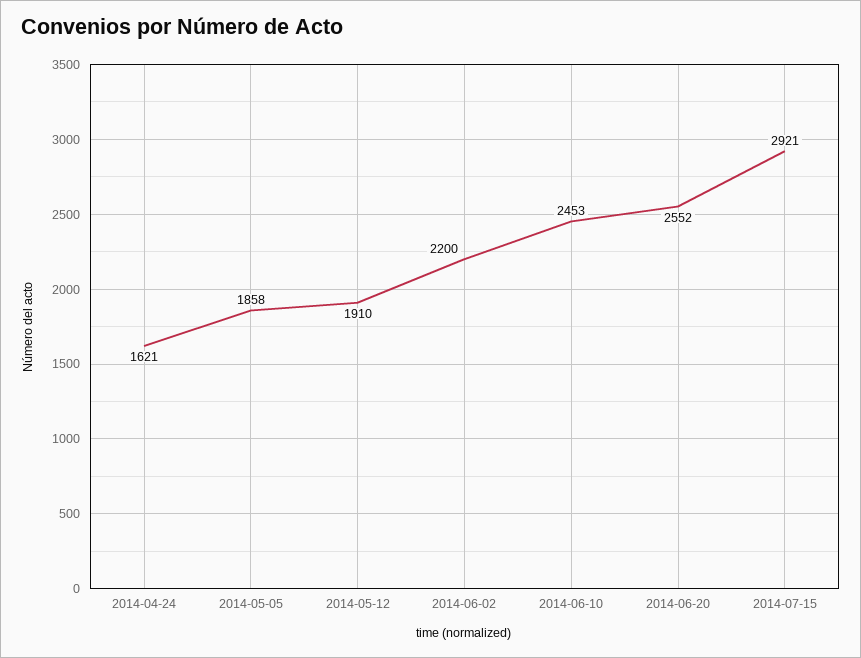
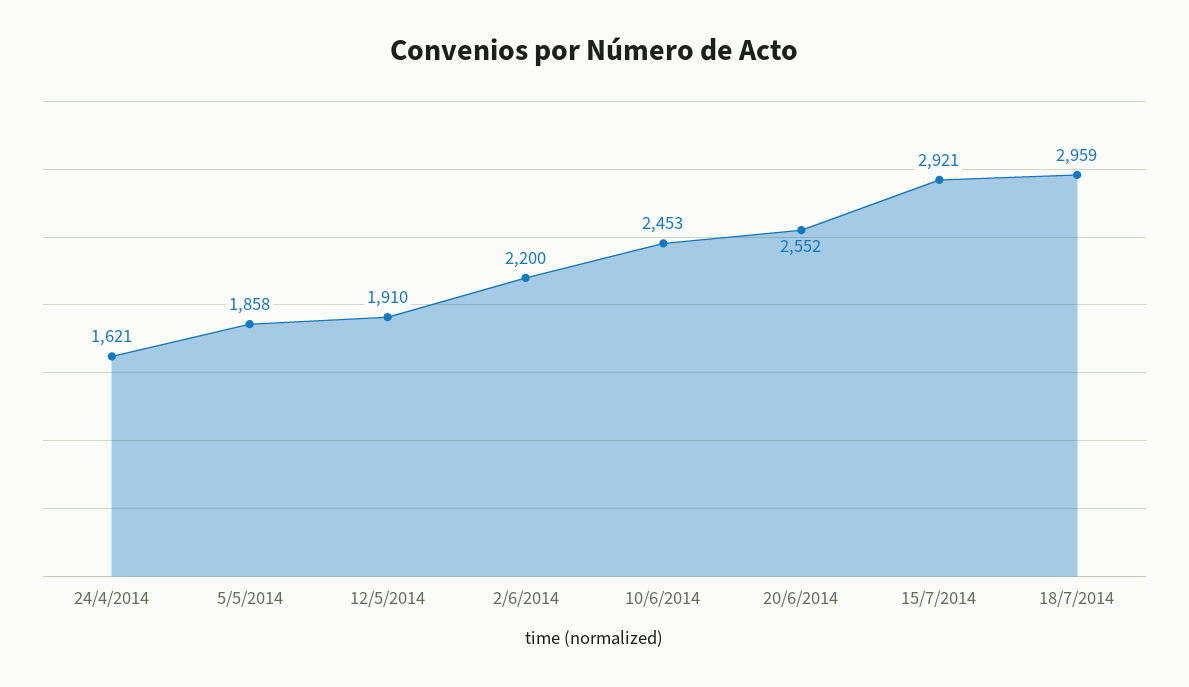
18/7/2014: none -> 2959

